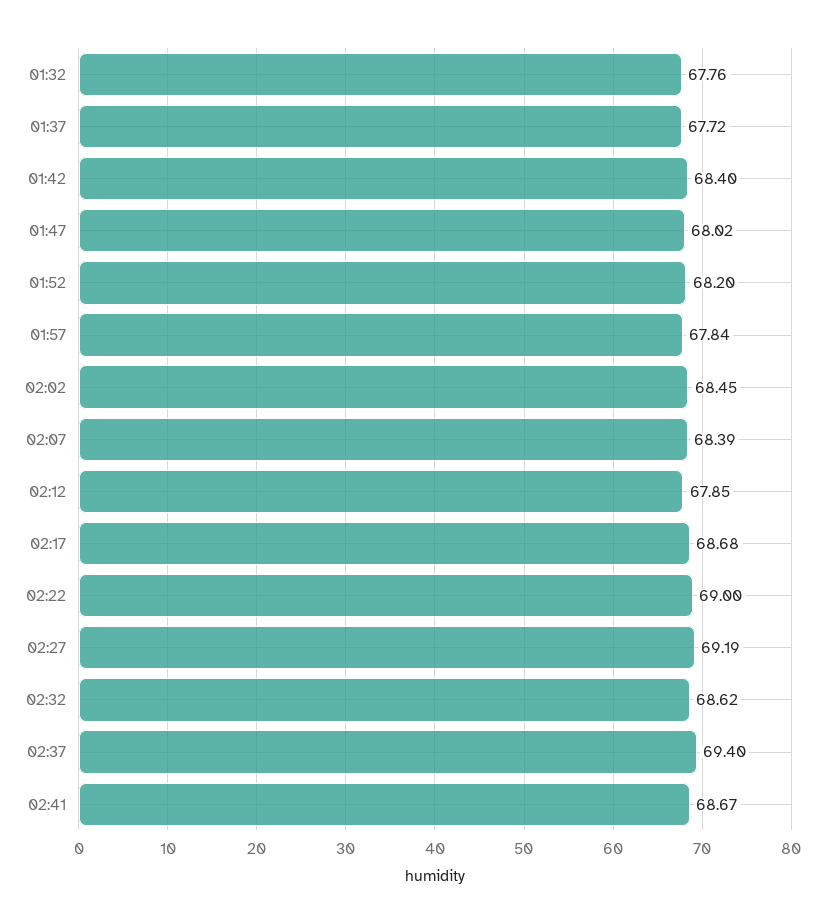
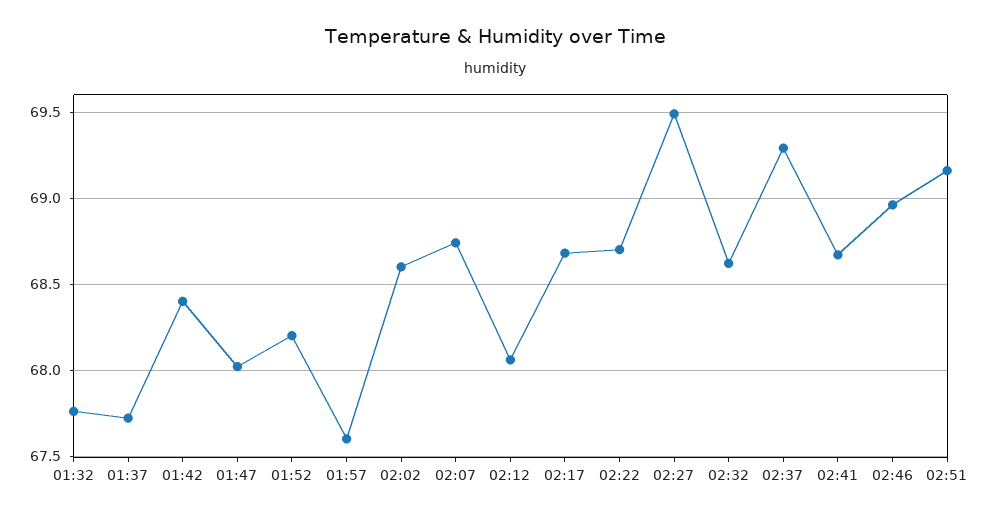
01:57: 67.84 -> 67.6
02:02: 68.45 -> 68.6
02:07: 68.39 -> 68.75
02:12: 67.85 -> 68.05
02:22: 69 -> 68.7
02:27: 69.19 -> 69.5
02:37: 69.4 -> 69.3
02:46: none -> 68.95
02:51: none -> 69.15

